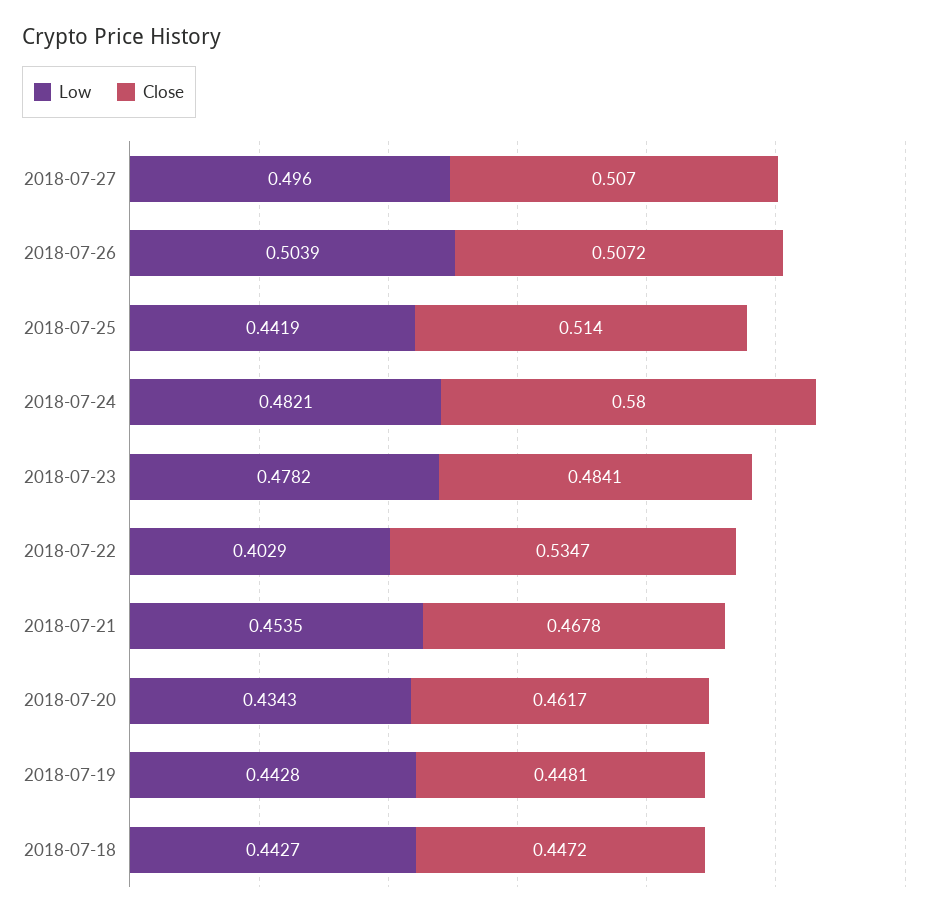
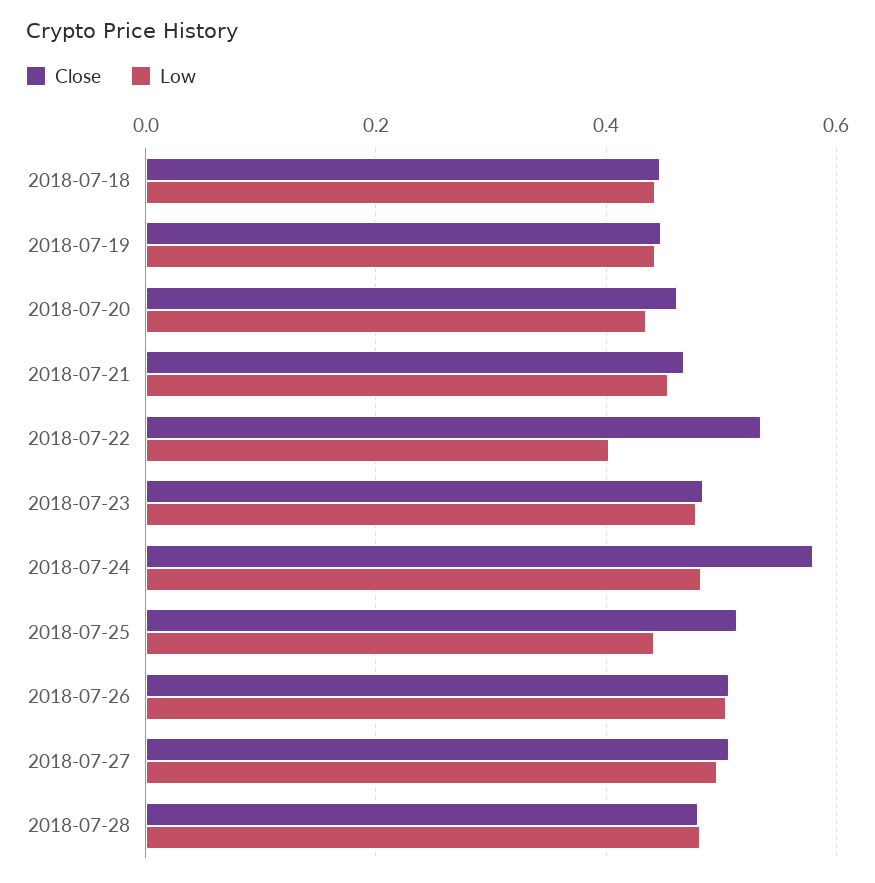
Close, 2018-07-28: none -> 0.48
Low, 2018-07-28: none -> 0.48

